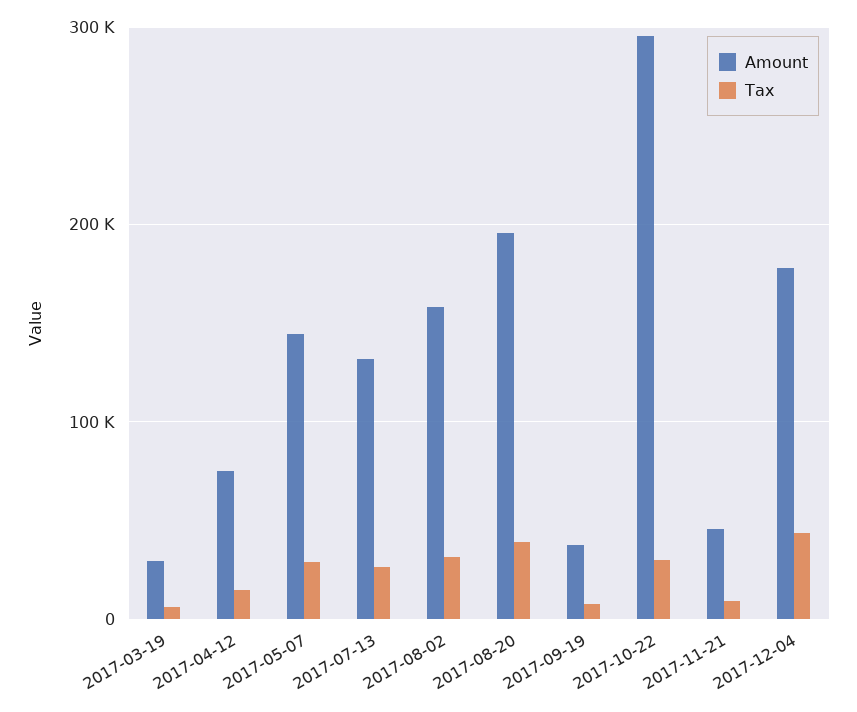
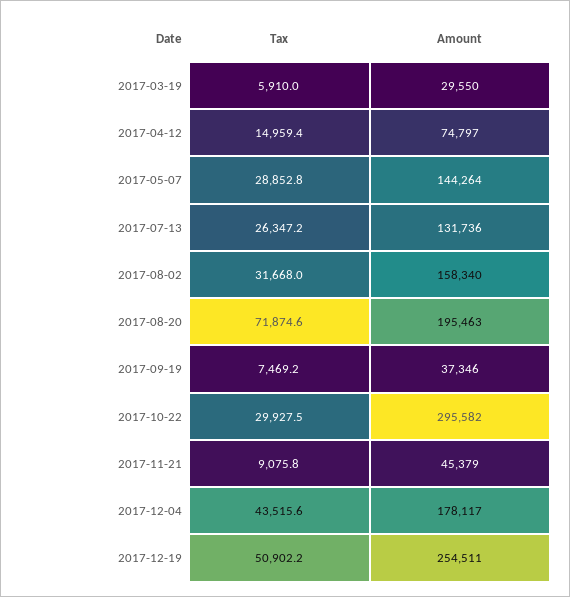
Tax, 2017-08-20: 40000 -> 71874.6
Tax, 2017-12-19: none -> 50902.2
Amount, 2017-12-19: none -> 254511

